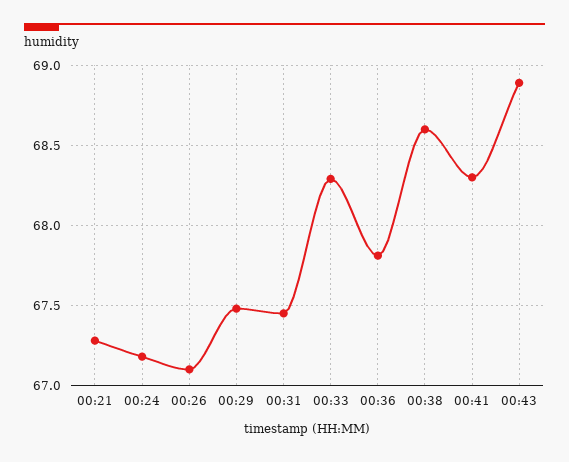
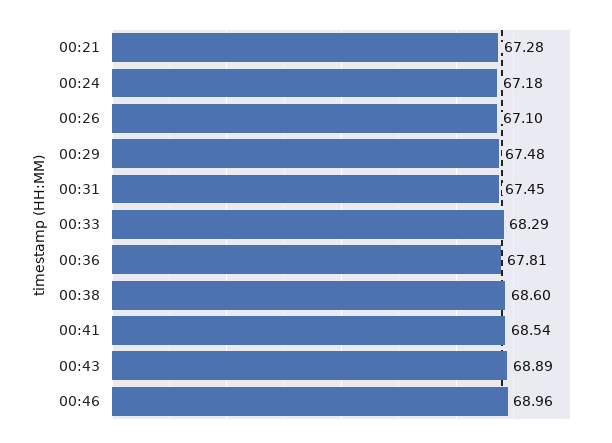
00:41: 68.3 -> 68.54
00:46: none -> 68.96

